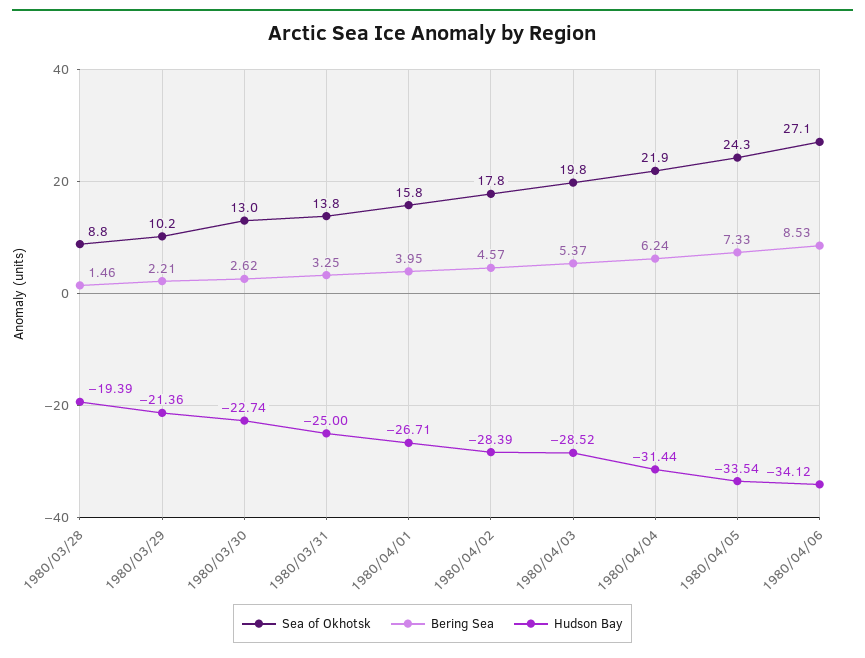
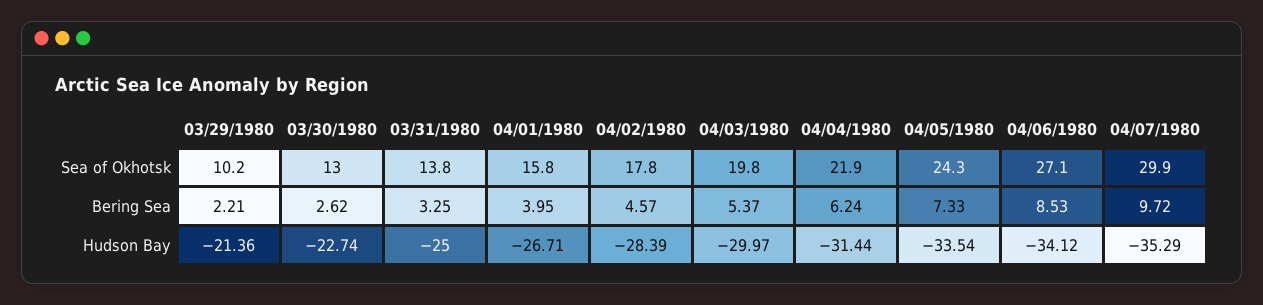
Sea of Okhotsk, 1980/03/28: 8.8 -> none
Bering Sea, 1980/03/28: 1.46 -> none
Hudson Bay, 1980/03/28: -19.39 -> none
Hudson Bay, 1980/04/03: -28.52 -> -29.97
Sea of Okhotsk, 04/07/1980: none -> 29.9
Bering Sea, 04/07/1980: none -> 9.72
Hudson Bay, 04/07/1980: none -> -35.29

